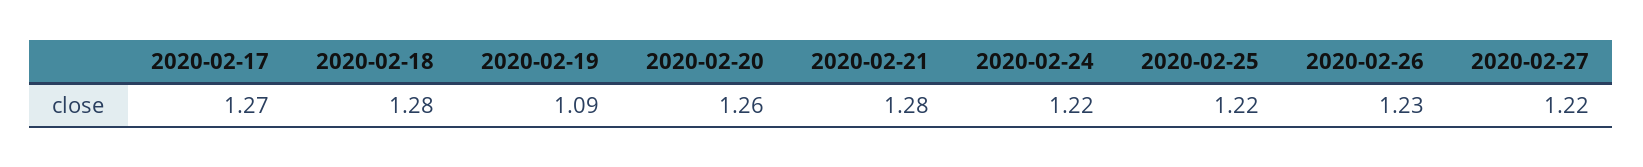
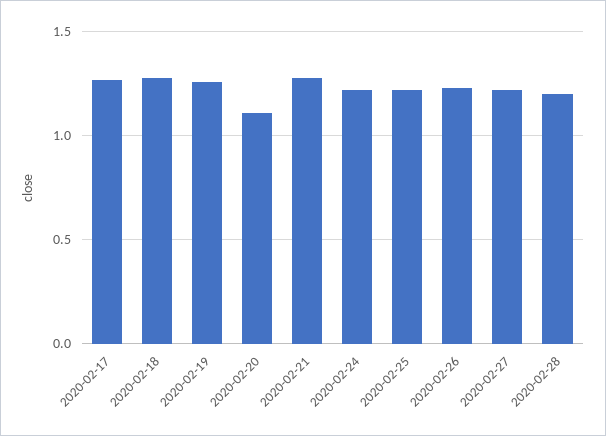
2020-02-19: 1.09 -> 1.25
2020-02-20: 1.26 -> 1.1
2020-02-28: none -> 1.2

